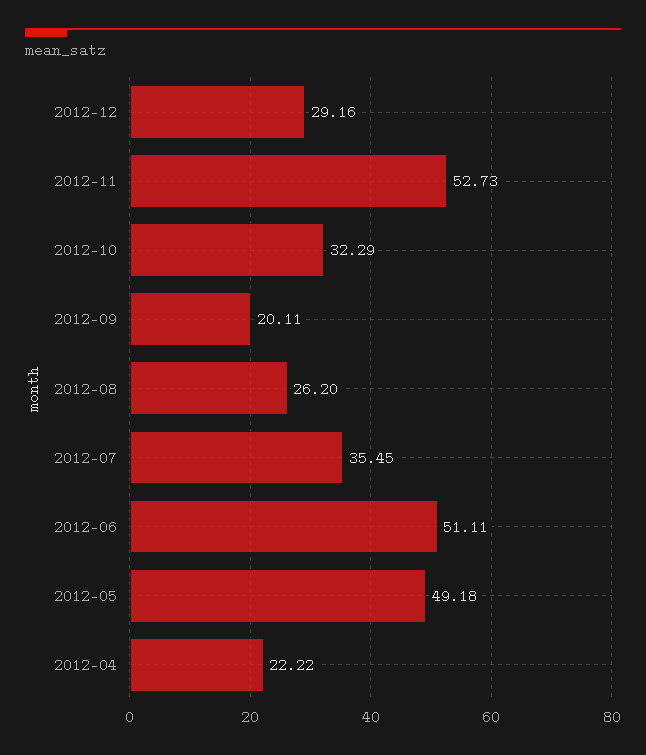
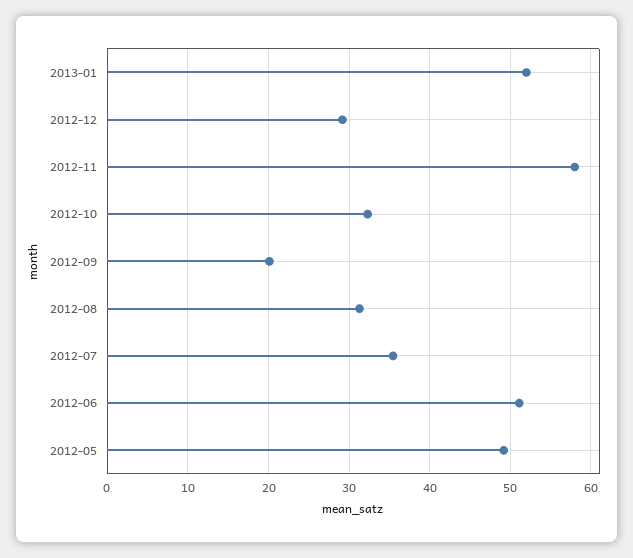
2012-11: 52.73 -> 58
2012-08: 26.2 -> 31
2012-04: 22.22 -> none
2013-01: none -> 52

